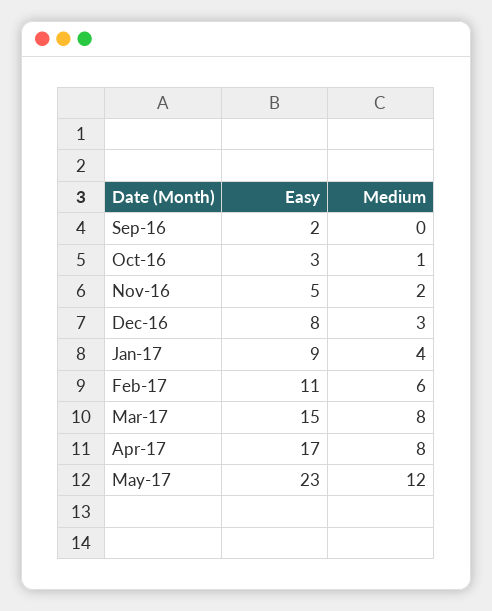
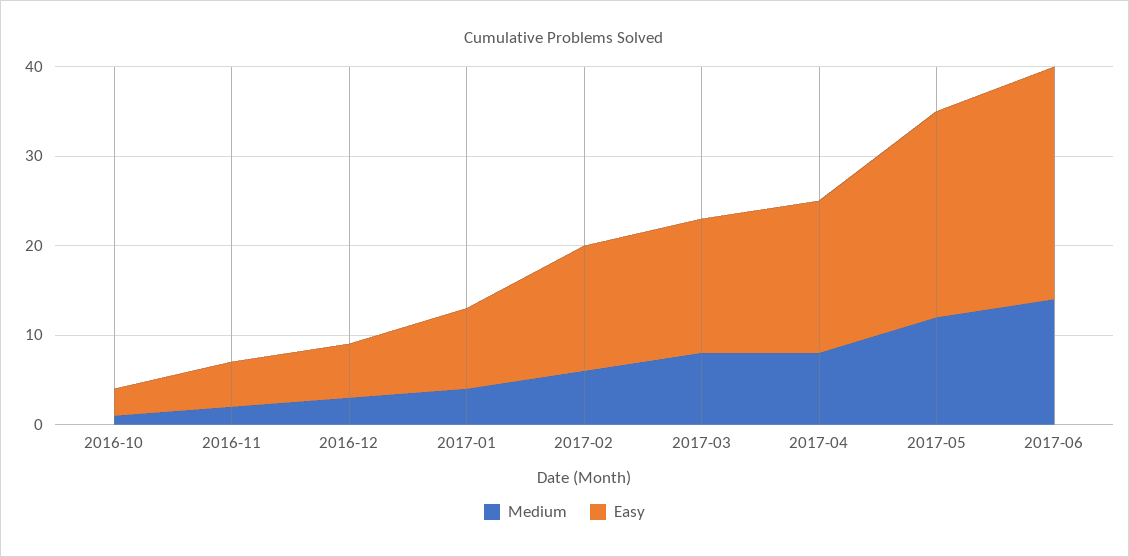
Easy, Sep-16: 2 -> none
Medium, Sep-16: 0 -> none
Easy, Dec-16: 8 -> 6
Easy, Feb-17: 11 -> 14
Medium, 2017-06: none -> 14
Easy, 2017-06: none -> 26

